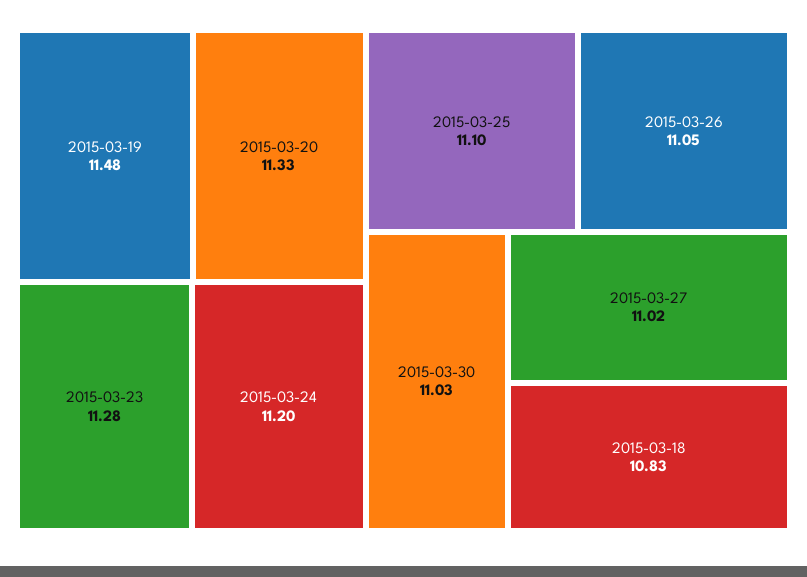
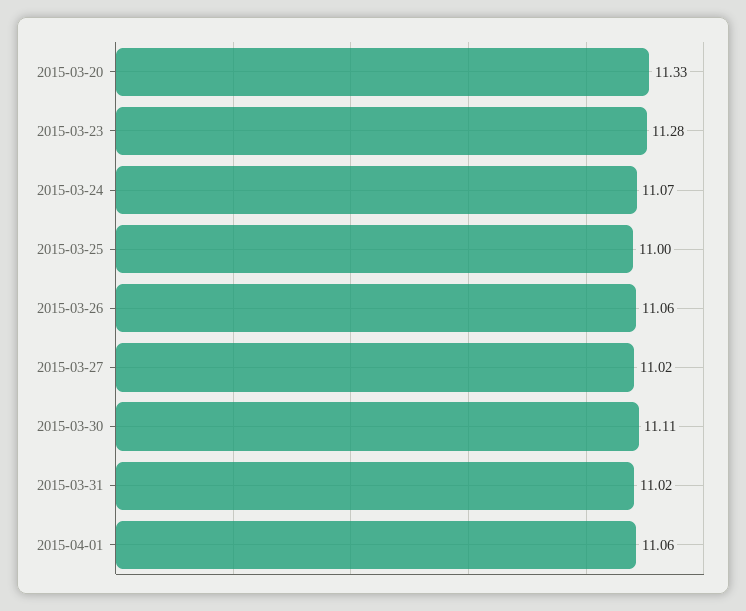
2015-03-19: 11.48 -> none
2015-03-24: 11.2 -> 11.07
2015-03-25: 11.1 -> 11
2015-03-26: 11.05 -> 11.06
2015-03-30: 11.03 -> 11.11
2015-03-18: 10.83 -> none
2015-03-31: none -> 11.02
2015-04-01: none -> 11.06

